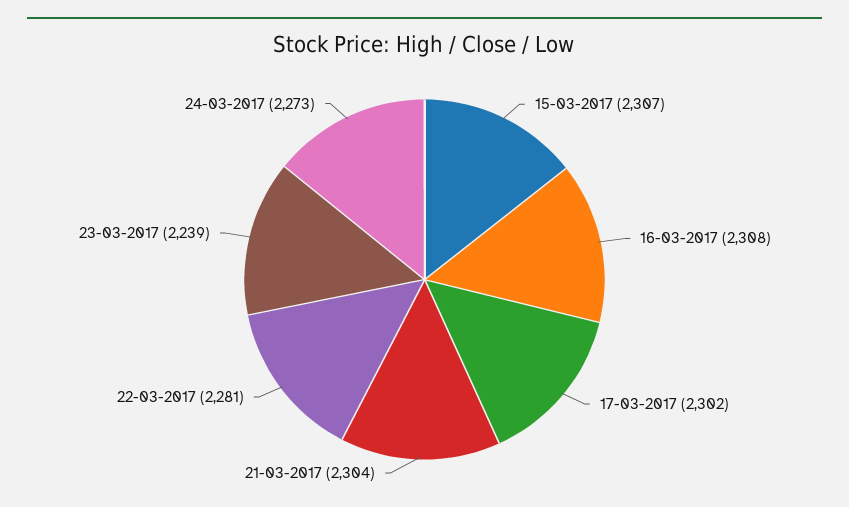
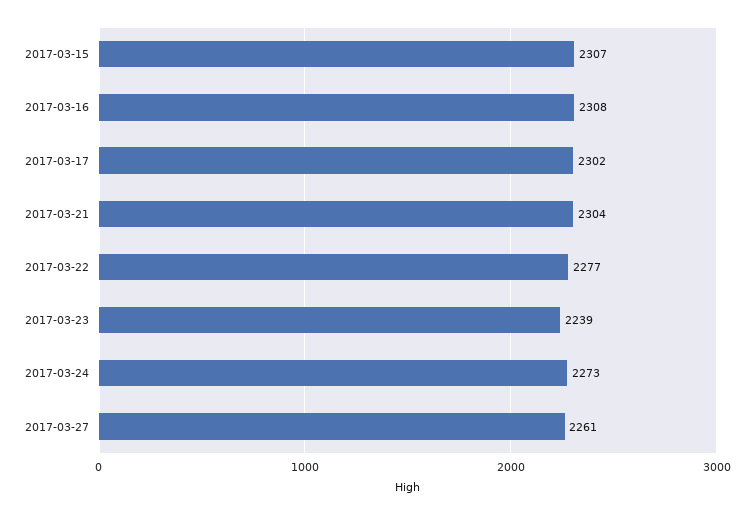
22-03-2017: 2281 -> 2277
2017-03-27: none -> 2261

